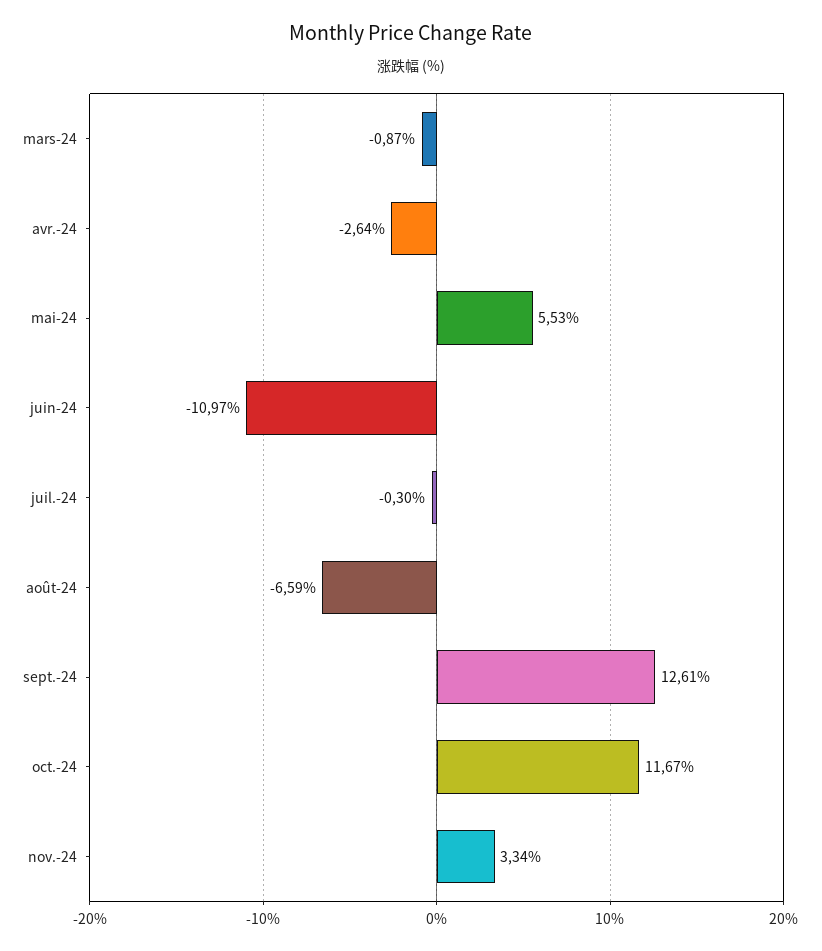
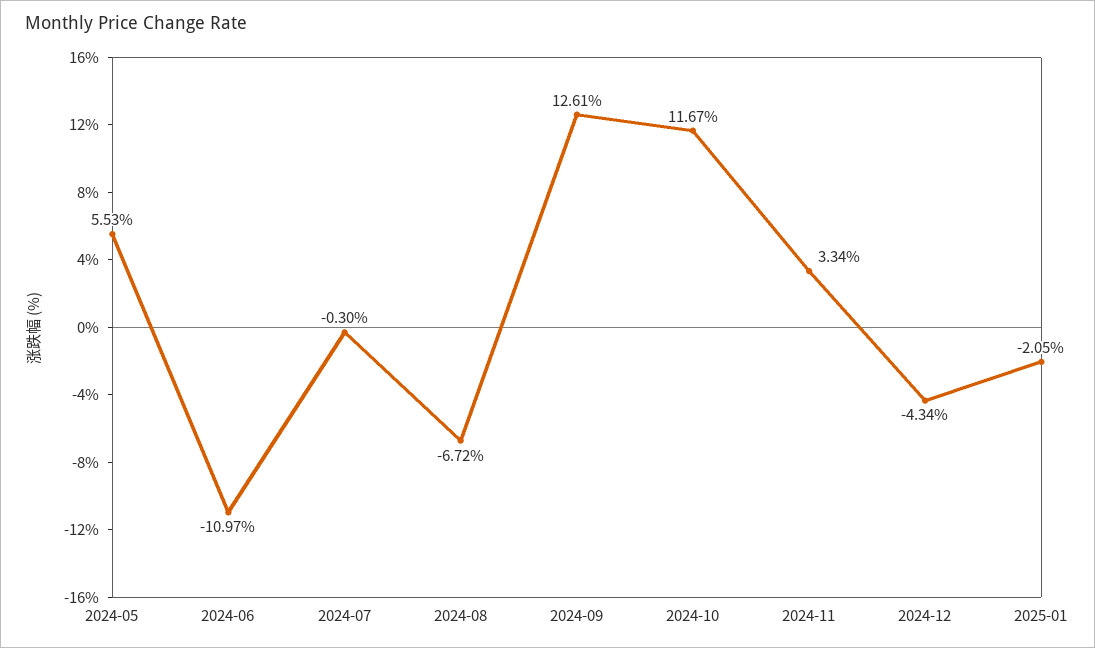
mars-24: -0.87 -> none
avr.-24: -2.64 -> none
août-24: -6.59 -> -6.72
2024-12: none -> -4.34
2025-01: none -> -2.05

